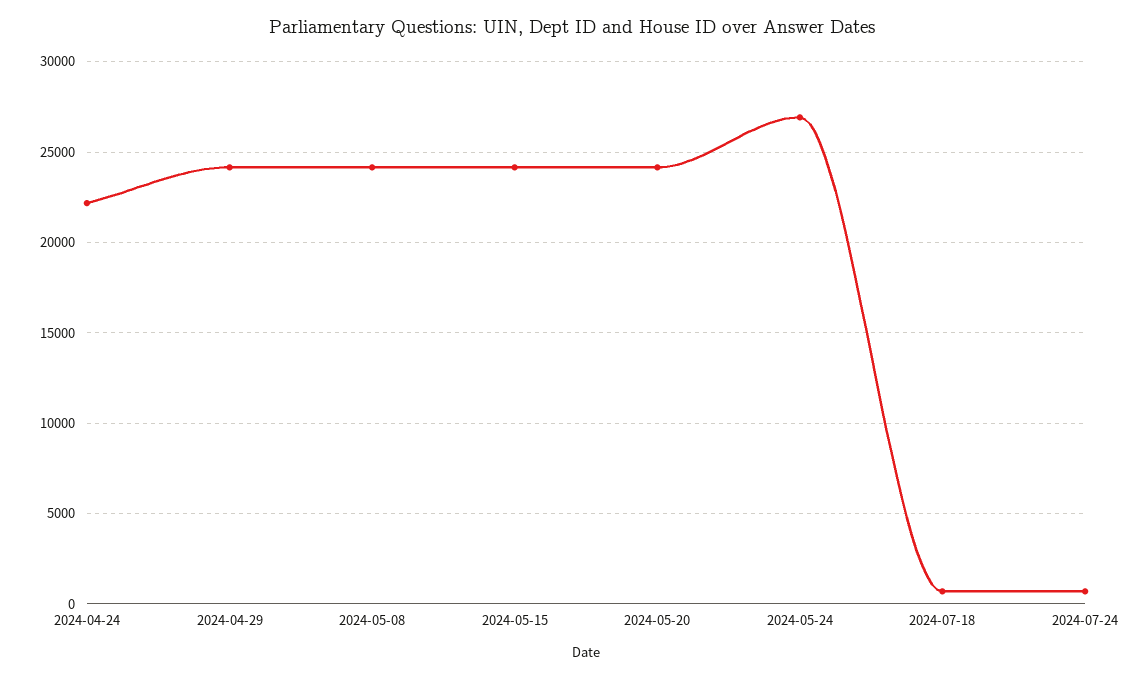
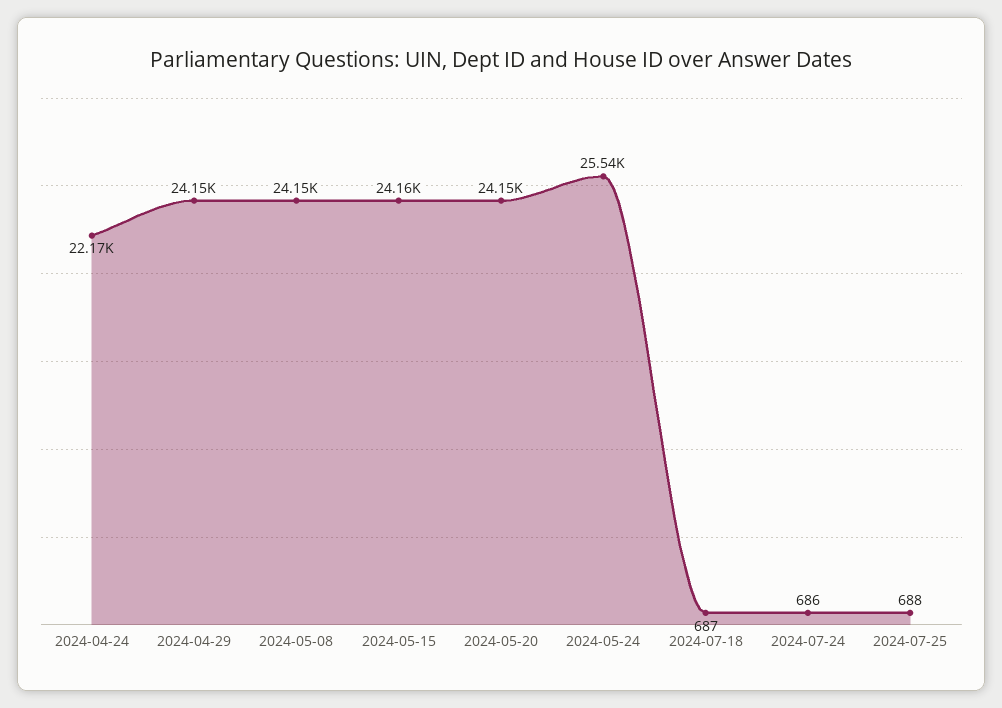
2024-05-24: 27000 -> 25540
2024-07-25: none -> 688

